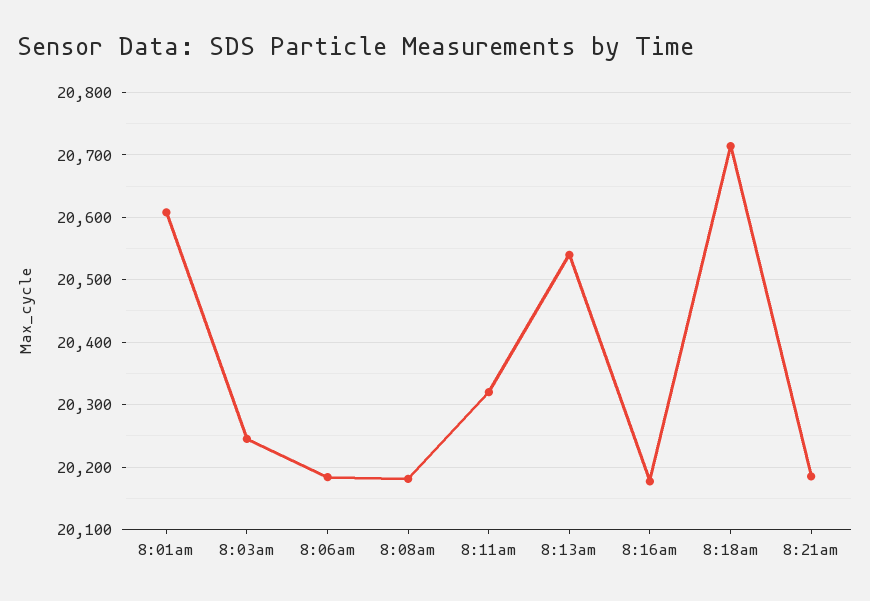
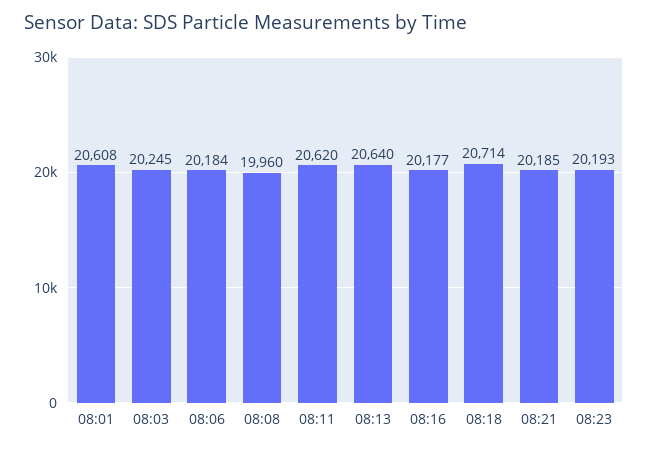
8:08am: 20180 -> 19960
8:11am: 20320 -> 20620
8:13am: 20540 -> 20640
08:23: none -> 20193

